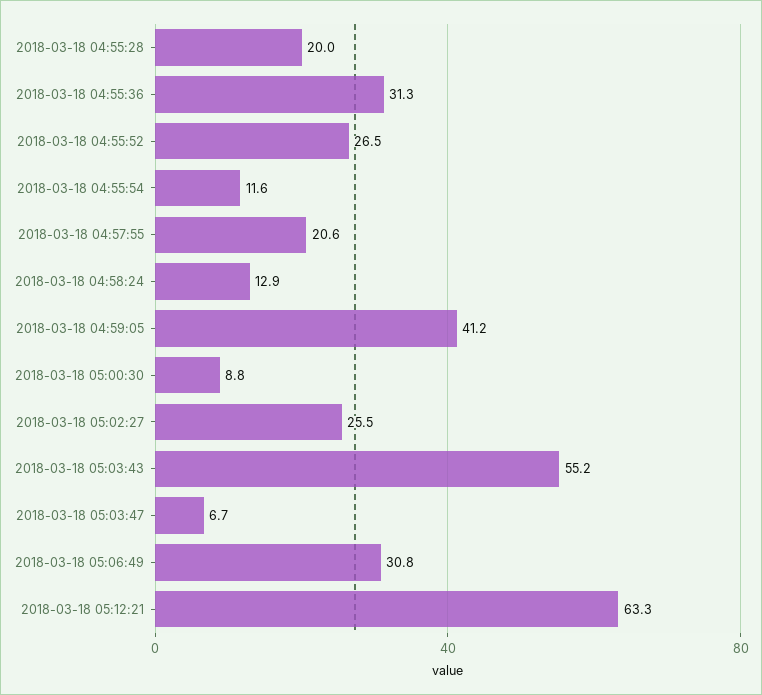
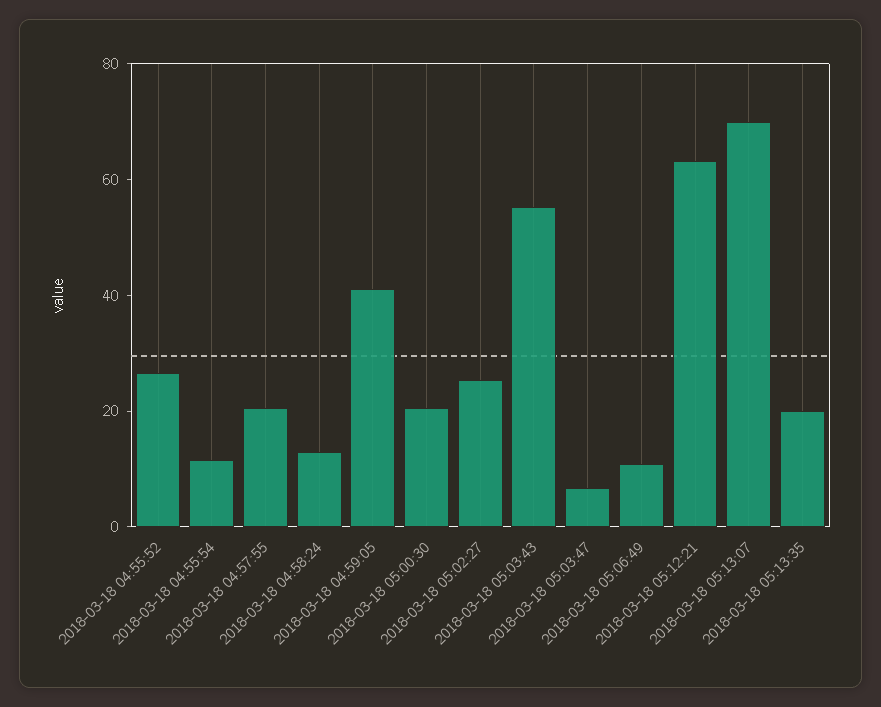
2018-03-18 04:55:28: 20 -> none
2018-03-18 04:55:36: 31.3 -> none
2018-03-18 05:00:30: 8.8 -> 20
2018-03-18 05:06:49: 30.8 -> 10
2018-03-18 05:13:07: none -> 70
2018-03-18 05:13:35: none -> 20

